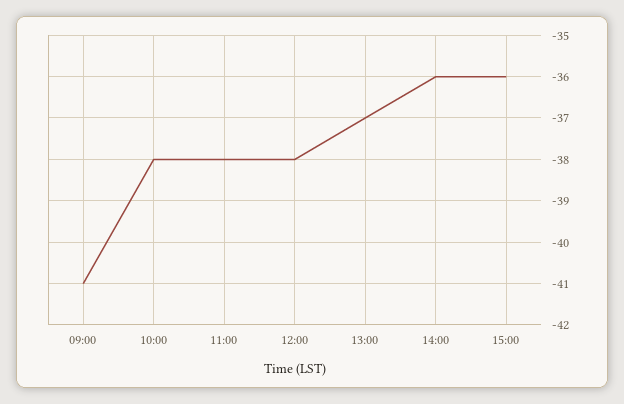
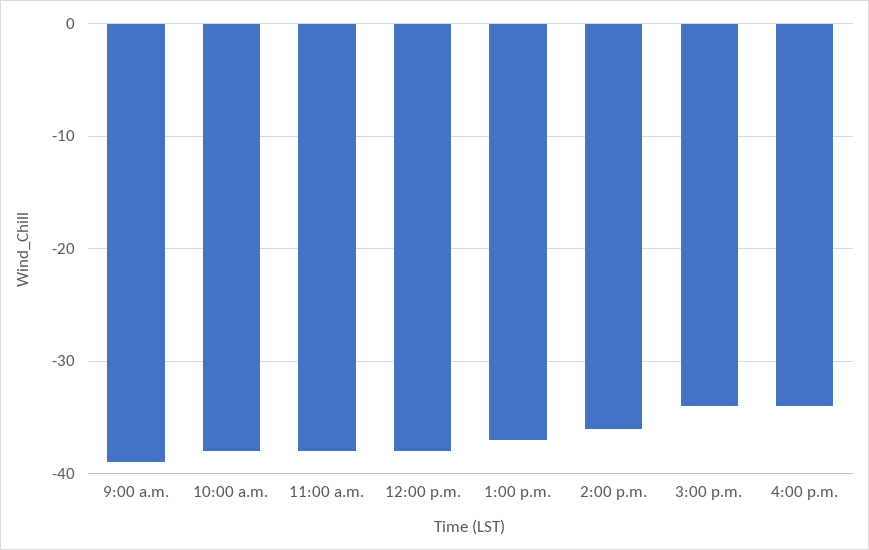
09:00: -41 -> -39
15:00: -36 -> -34
4:00 p.m.: none -> -34

